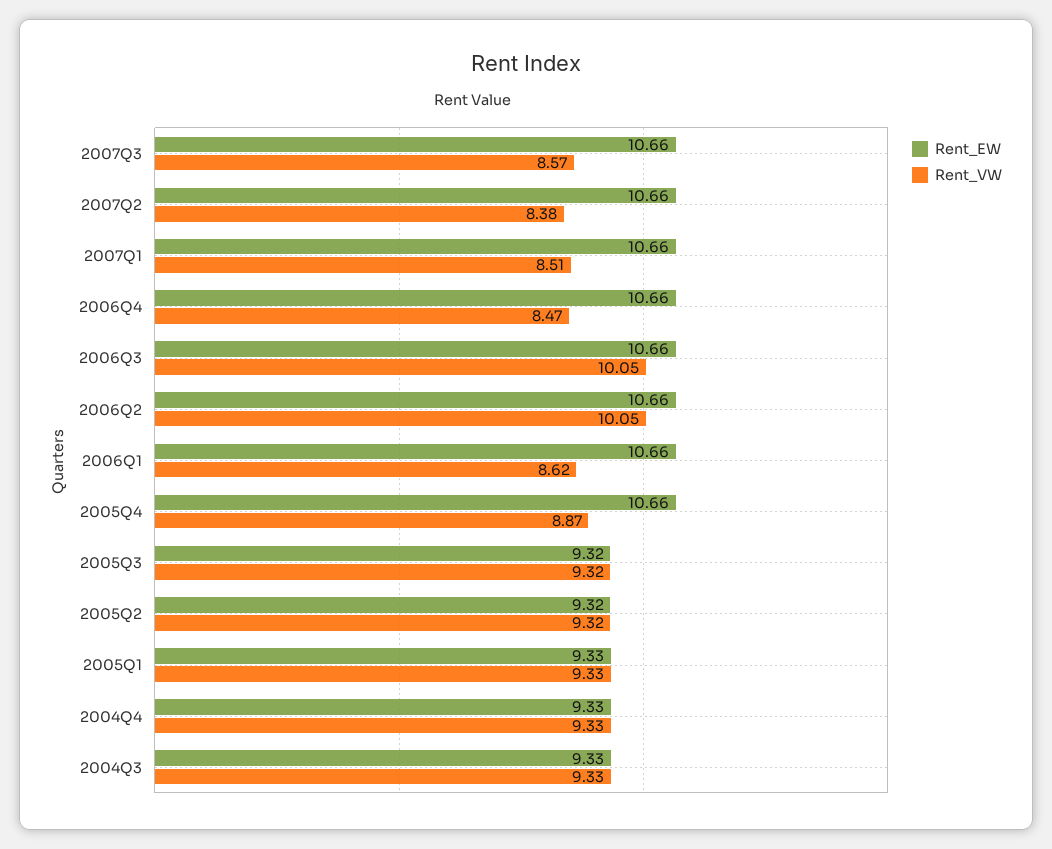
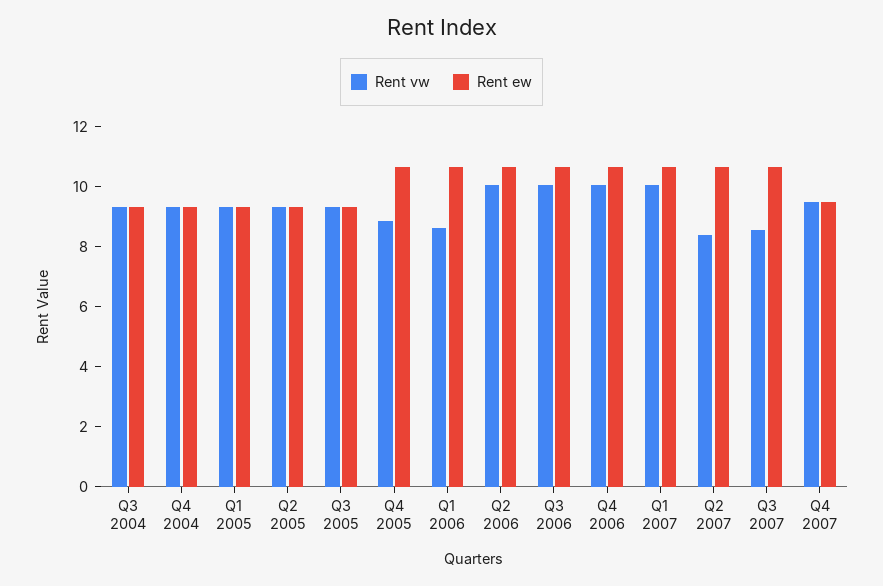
Rent_VW, 2007Q1: 8.51 -> 10
Rent_VW, 2006Q4: 8.47 -> 10
Rent_VW, Q4 2007: none -> 9.5
Rent_EW, Q4 2007: none -> 9.5

